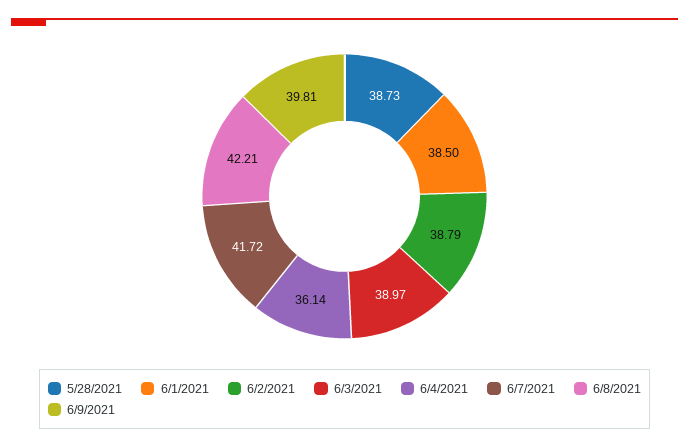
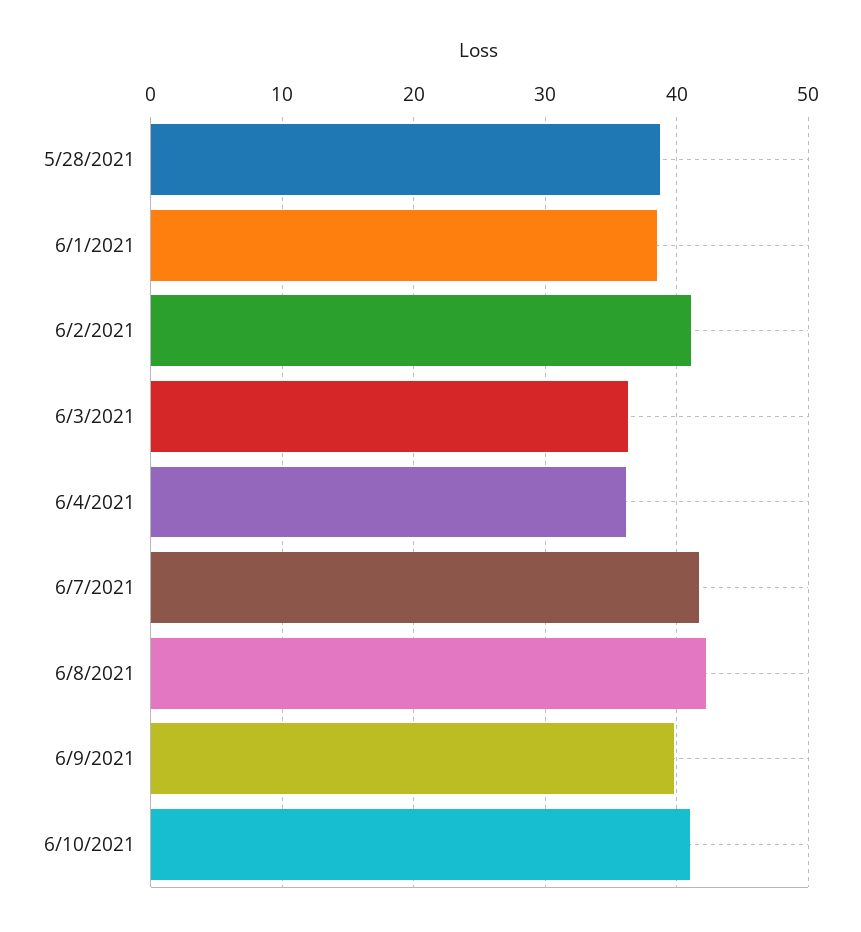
6/2/2021: 38.79 -> 41
6/3/2021: 38.97 -> 36
6/10/2021: none -> 41

